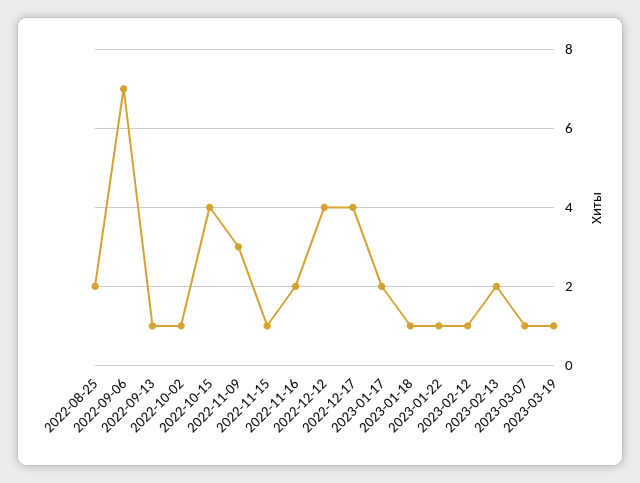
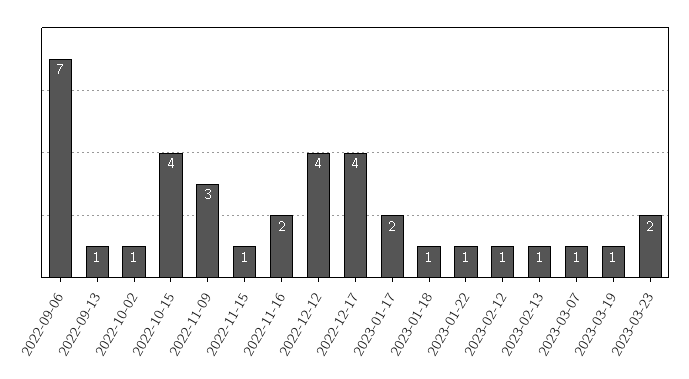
2022-08-25: 2 -> none
2023-02-13: 2 -> 1
2023-03-23: none -> 2

